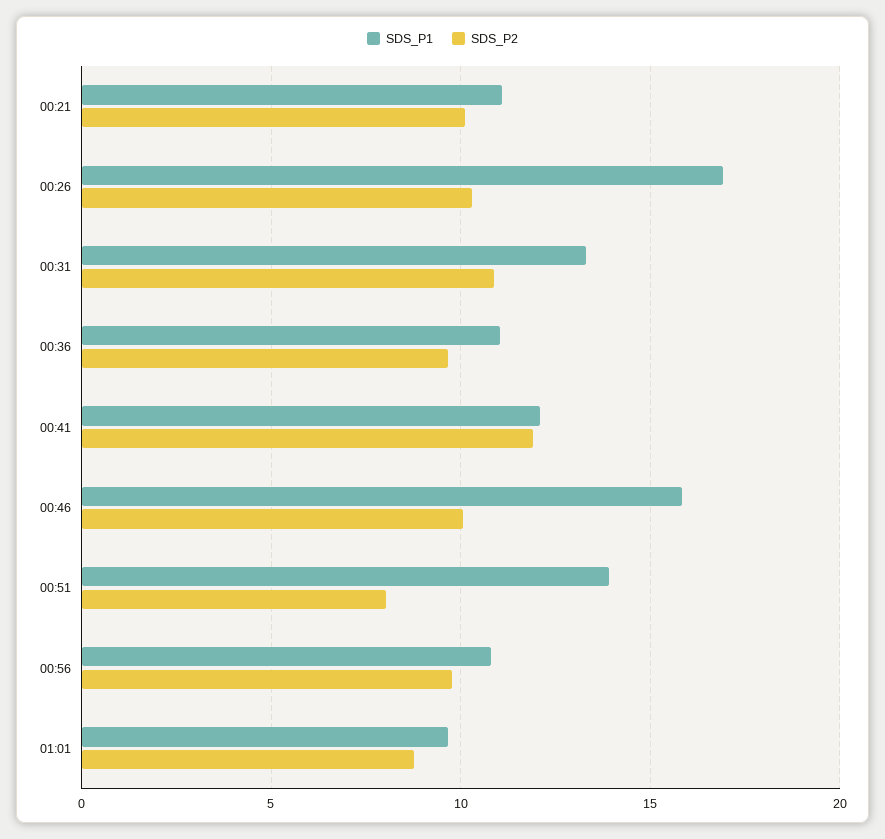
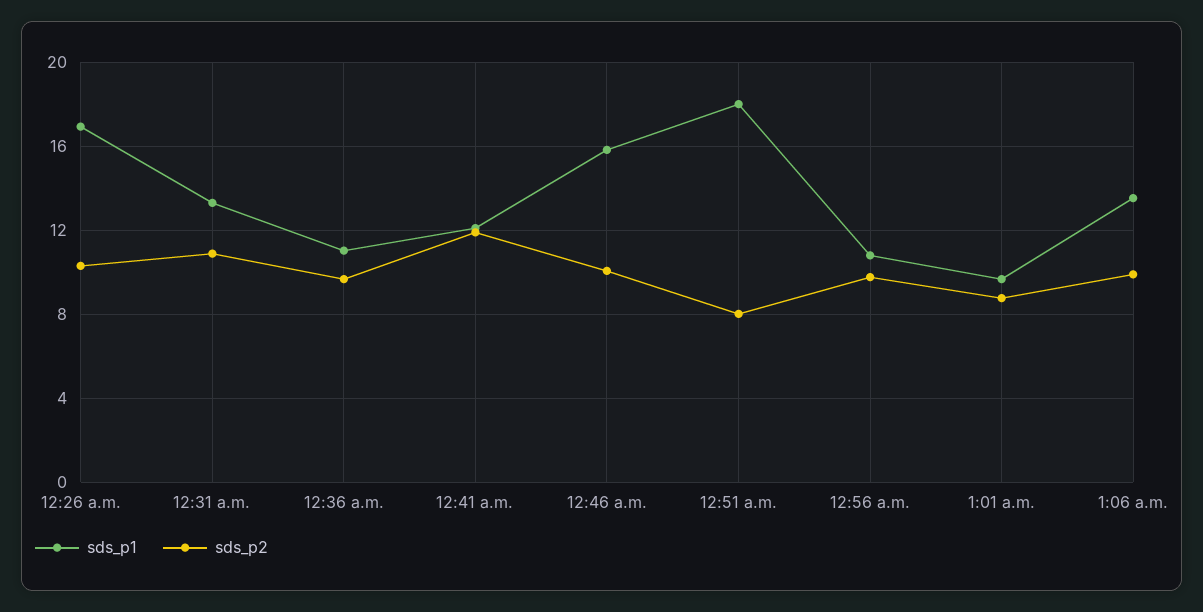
SDS_P1, 00:21: 11 -> none
SDS_P2, 00:21: 10 -> none
SDS_P1, 00:51: 14 -> 18
SDS_P1, 1:06 a.m.: none -> 13.5
SDS_P2, 1:06 a.m.: none -> 10

